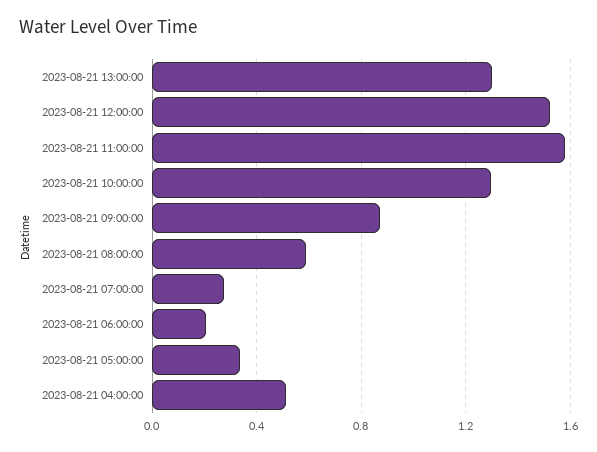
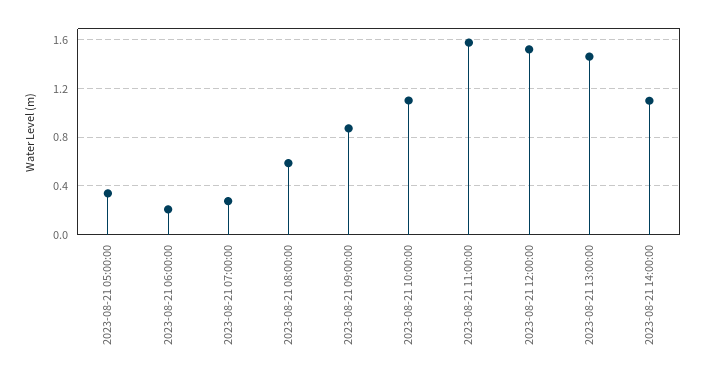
2023-08-21 13:00:00: 1.3 -> 1.45
2023-08-21 10:00:00: 1.3 -> 1.1
2023-08-21 04:00:00: 0.5 -> none
2023-08-21 14:00:00: none -> 1.1

